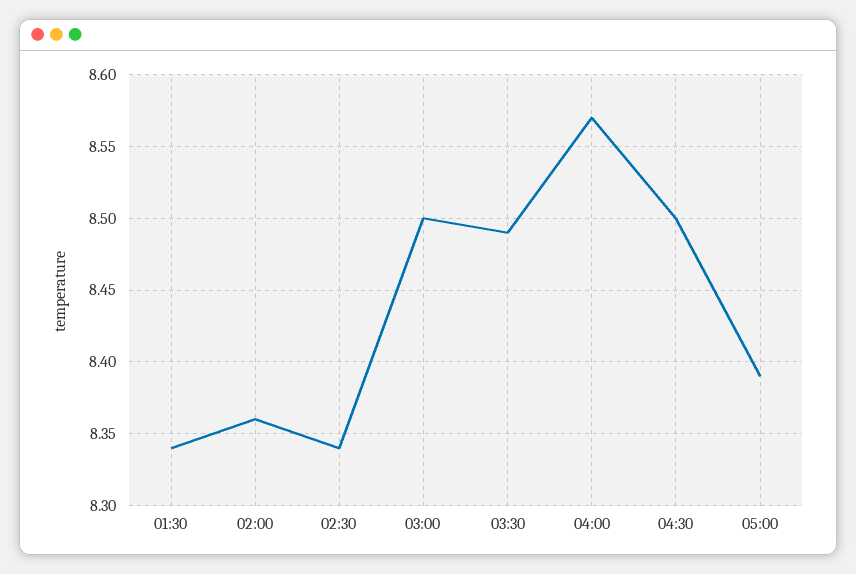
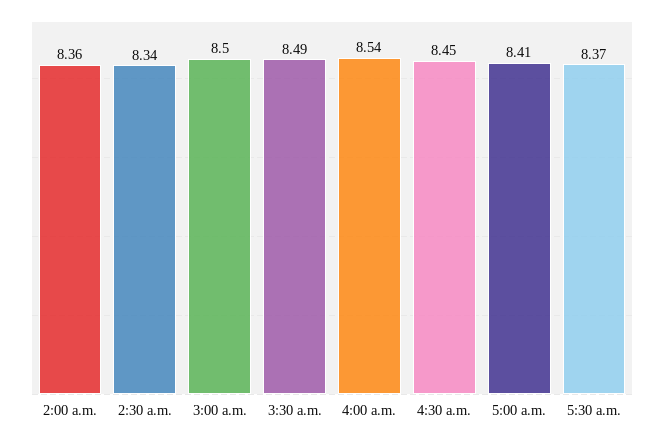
01:30: 8.34 -> none
04:00: 8.57 -> 8.54
04:30: 8.5 -> 8.45
05:00: 8.39 -> 8.41
5:30 a.m.: none -> 8.37

